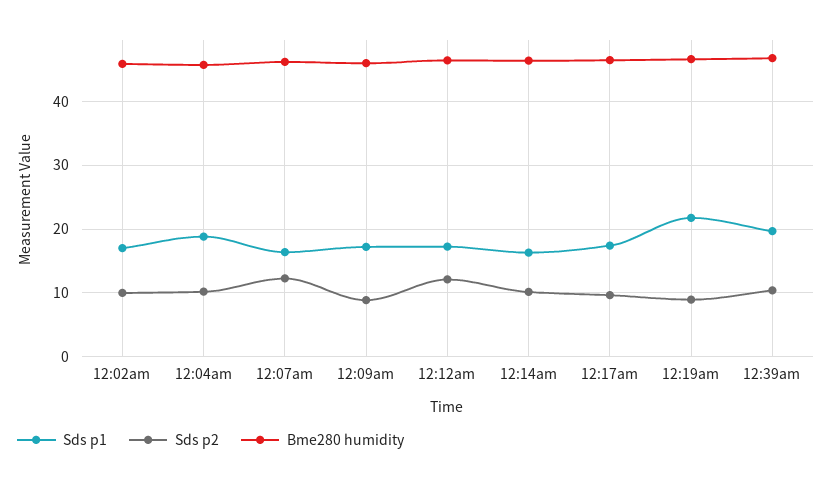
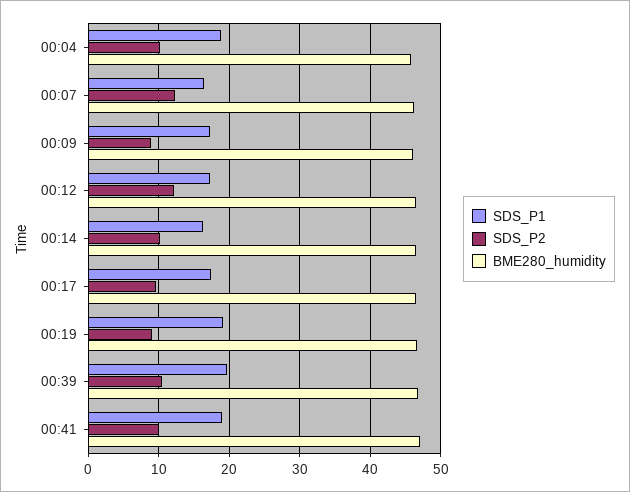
Sds p1, 12:02am: 17 -> none
Sds p2, 12:02am: 10 -> none
Bme280 humidity, 12:02am: 46 -> none
Sds p1, 12:19am: 22 -> 19
Sds p1, 00:41: none -> 19
Sds p2, 00:41: none -> 10
Bme280 humidity, 00:41: none -> 47

